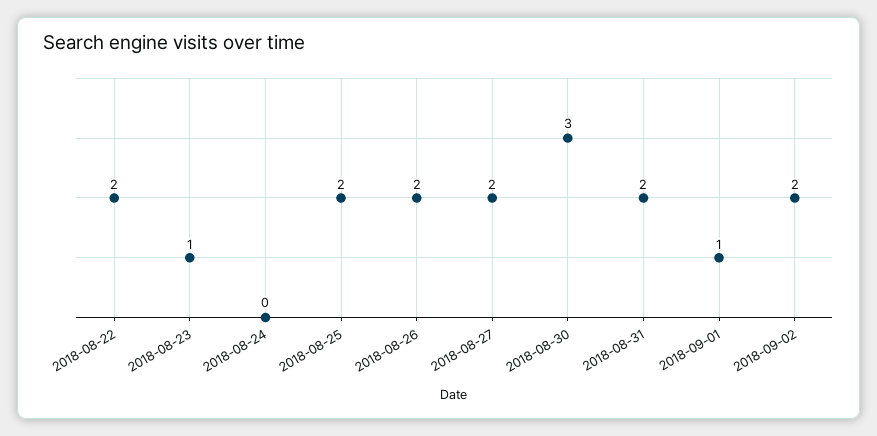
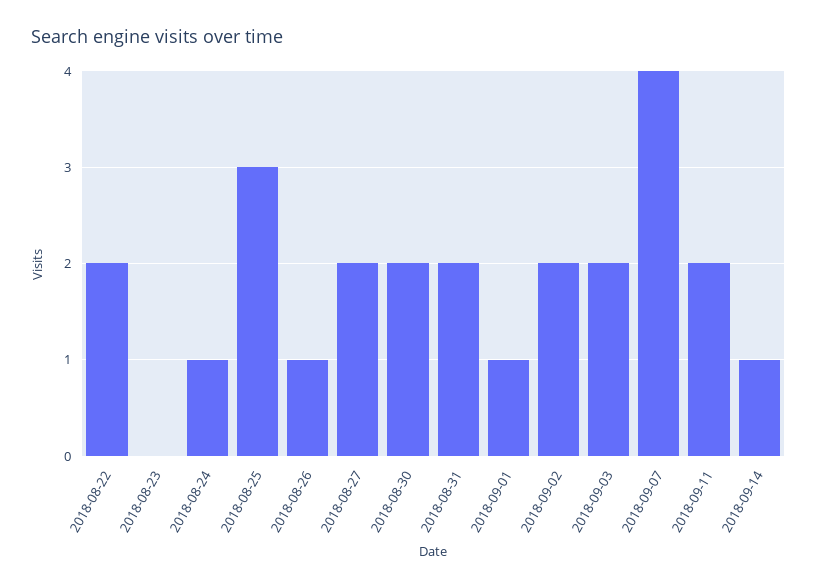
2018-08-23: 1 -> 0
2018-08-24: 0 -> 1
2018-08-25: 2 -> 3
2018-08-26: 2 -> 1
2018-08-30: 3 -> 2
2018-09-03: none -> 2
2018-09-07: none -> 4
2018-09-11: none -> 2
2018-09-14: none -> 1

